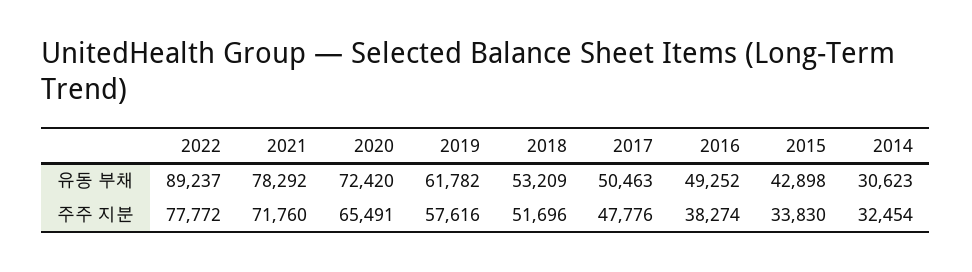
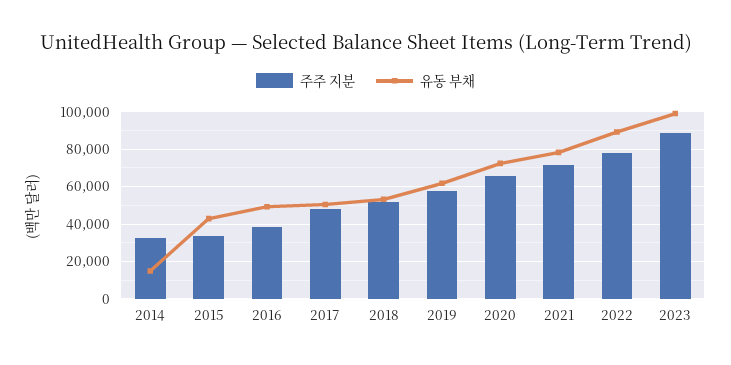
유동 부채, 2014: 30623 -> 15000
주주 지분, 2023: none -> 90000
유동 부채, 2023: none -> 100000

